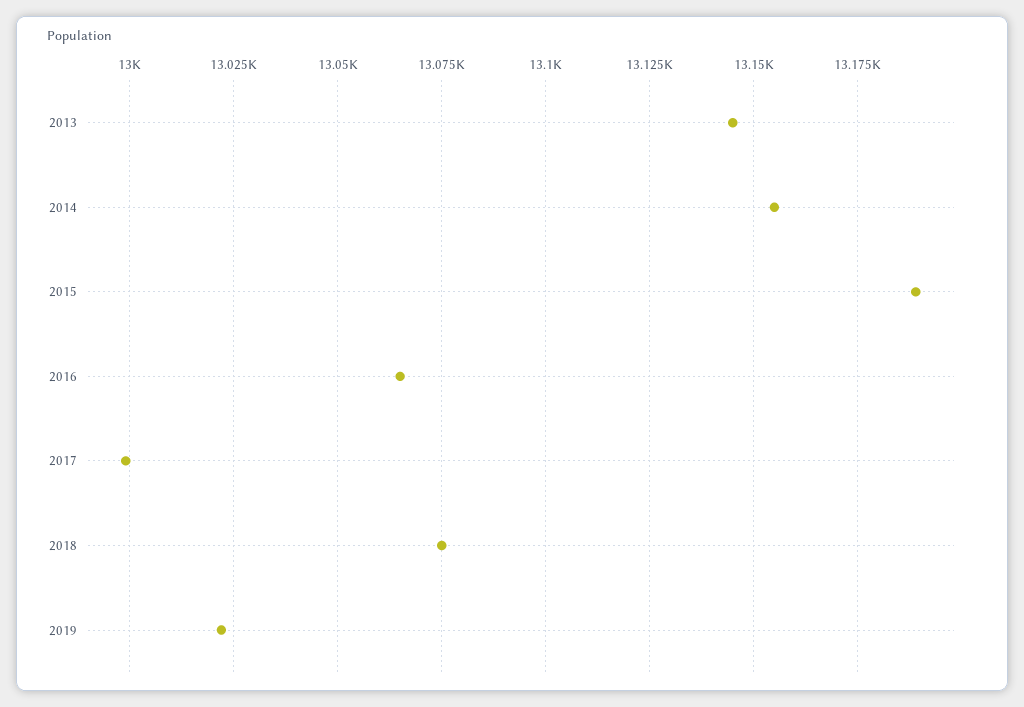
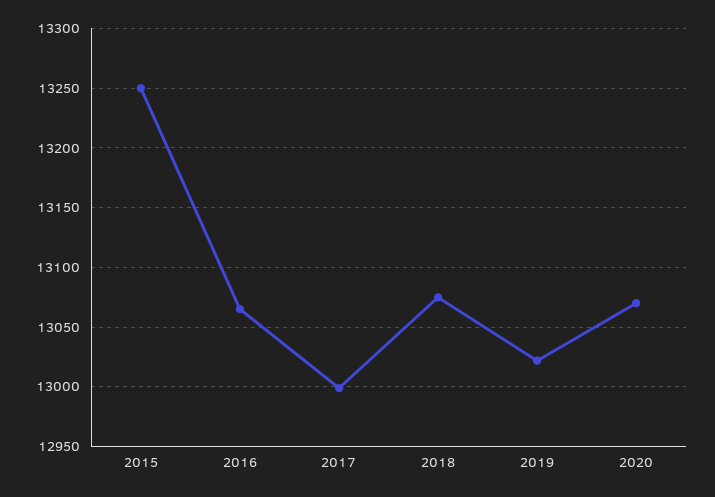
2013: 13145 -> none
2014: 13155 -> none
2015: 13190 -> 13250
2020: none -> 13070

